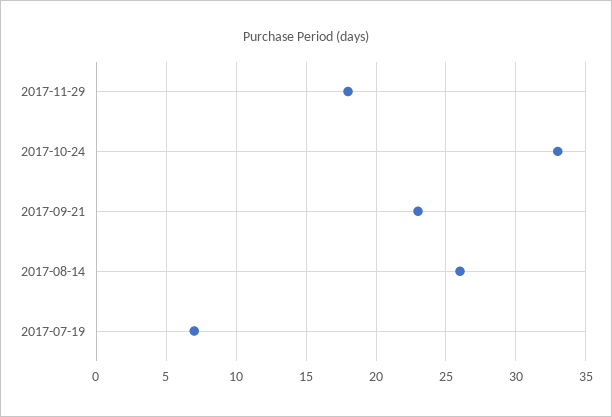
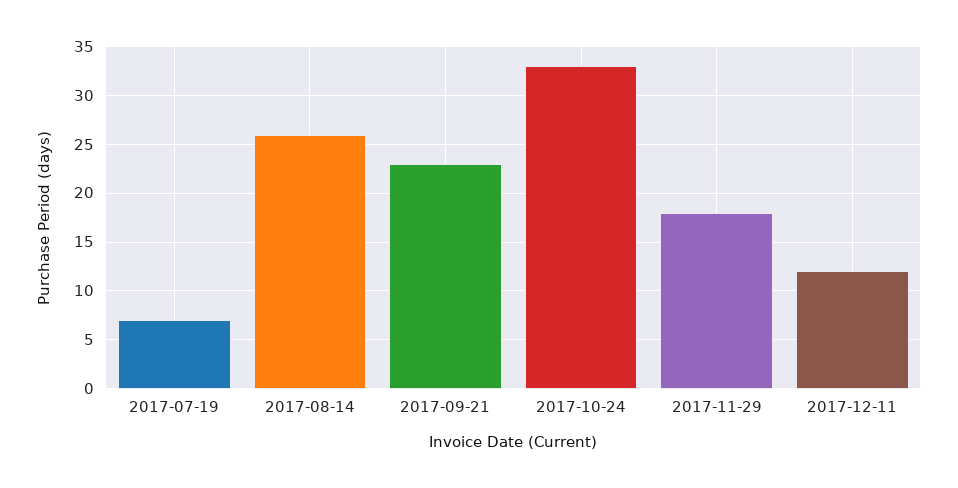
2017-12-11: none -> 12

